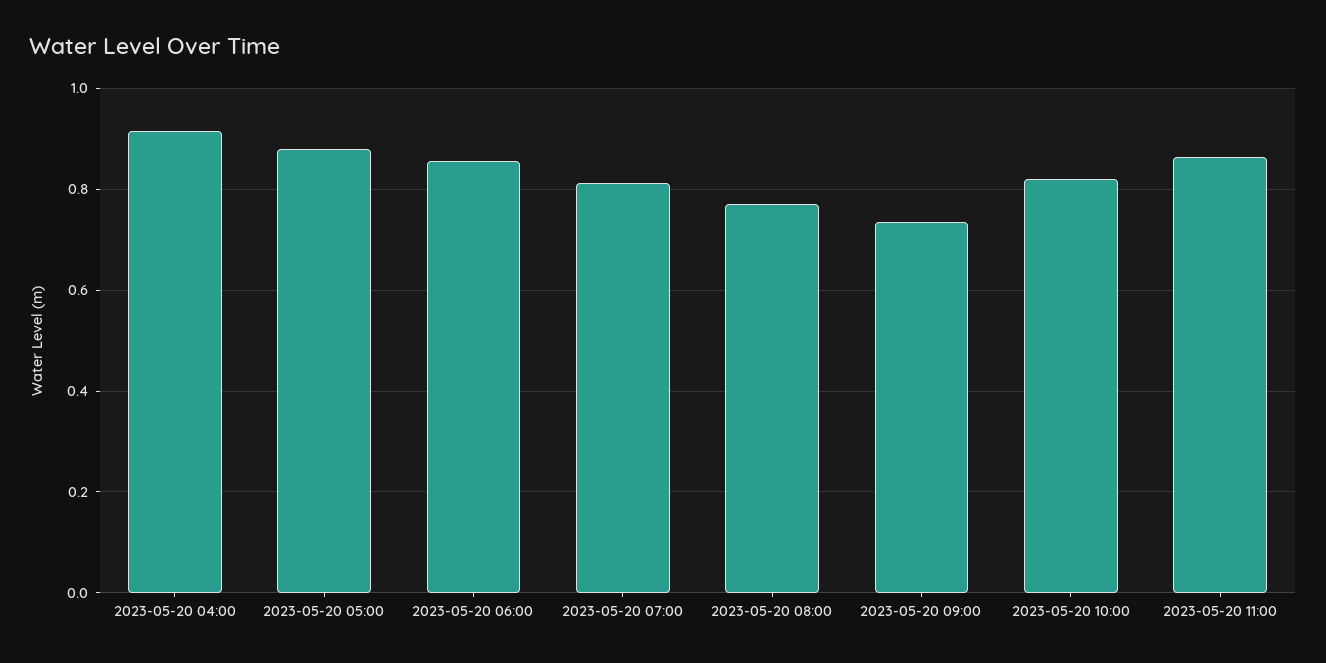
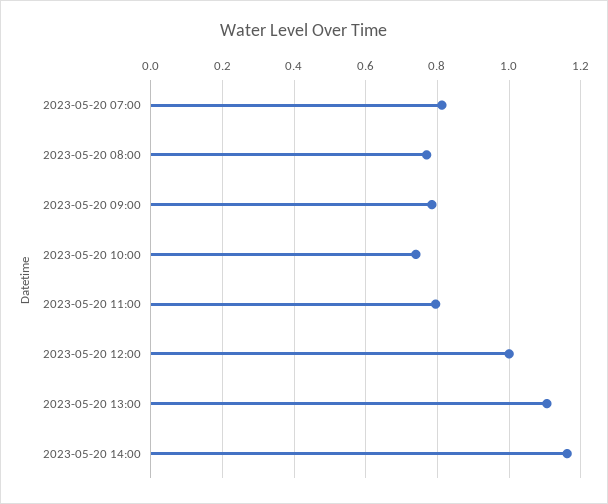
2023-05-20 04:00: 0.92 -> none
2023-05-20 05:00: 0.88 -> none
2023-05-20 06:00: 0.86 -> none
2023-05-20 09:00: 0.74 -> 0.78
2023-05-20 10:00: 0.82 -> 0.74
2023-05-20 11:00: 0.86 -> 0.8
2023-05-20 12:00: none -> 1
2023-05-20 13:00: none -> 1.1
2023-05-20 14:00: none -> 1.16

